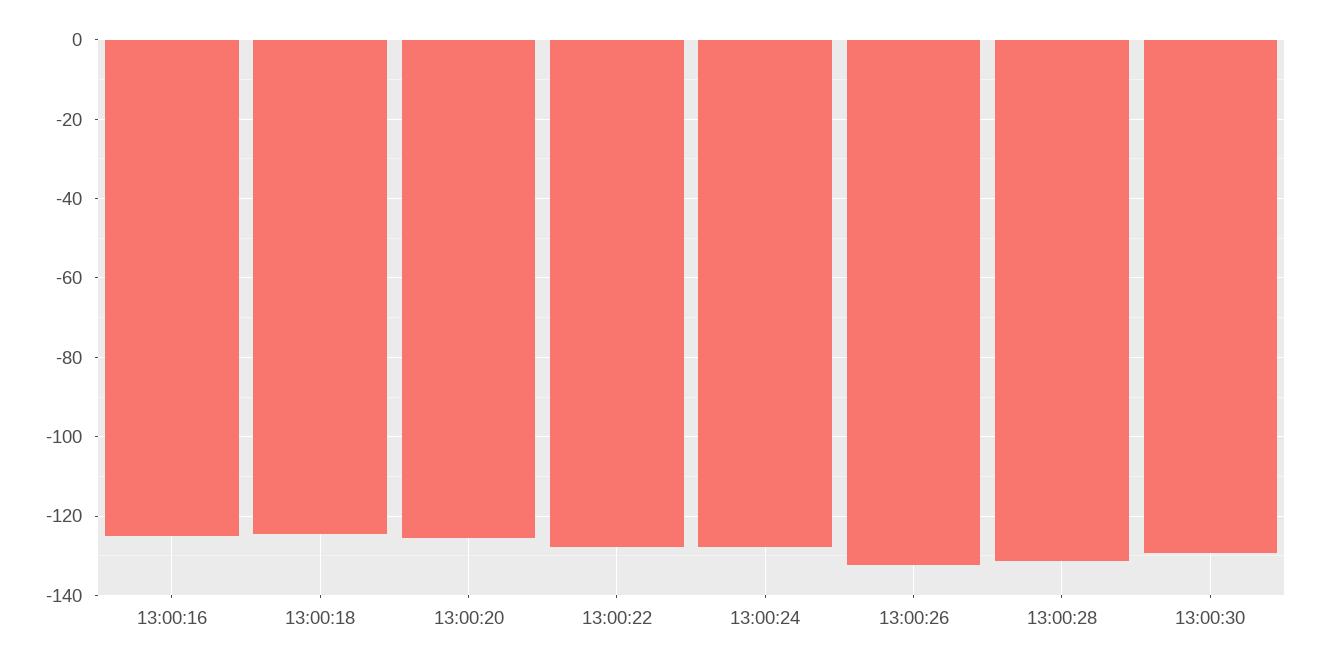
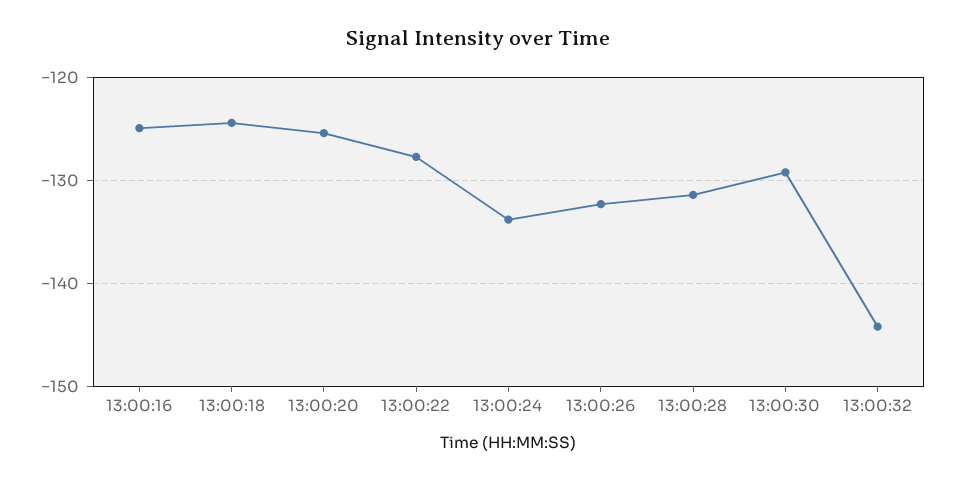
13:00:24: -128 -> -134
13:00:32: none -> -144

